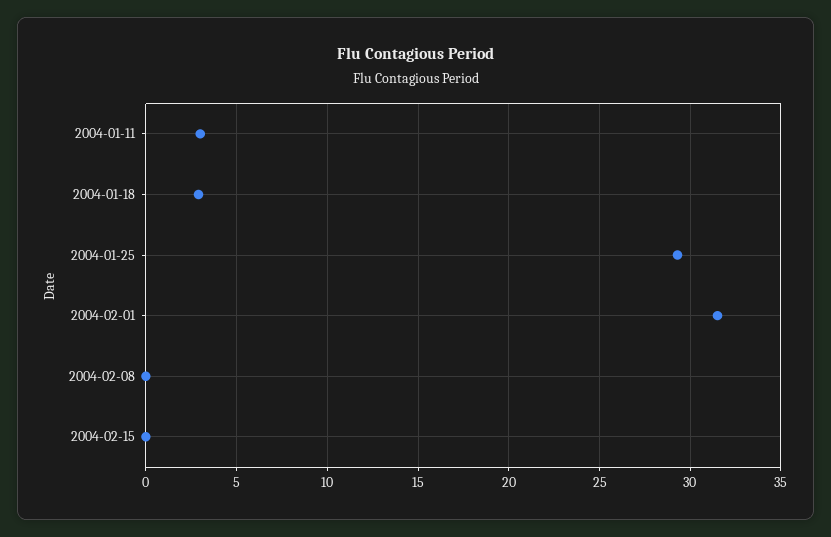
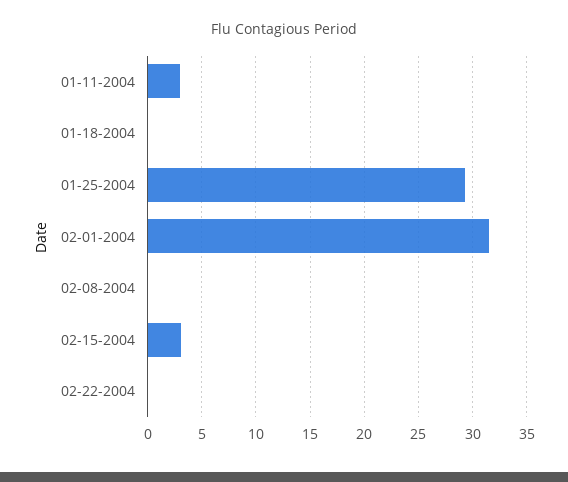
2004-01-18: 3 -> 0
2004-02-15: 0 -> 3
02-22-2004: none -> 0

